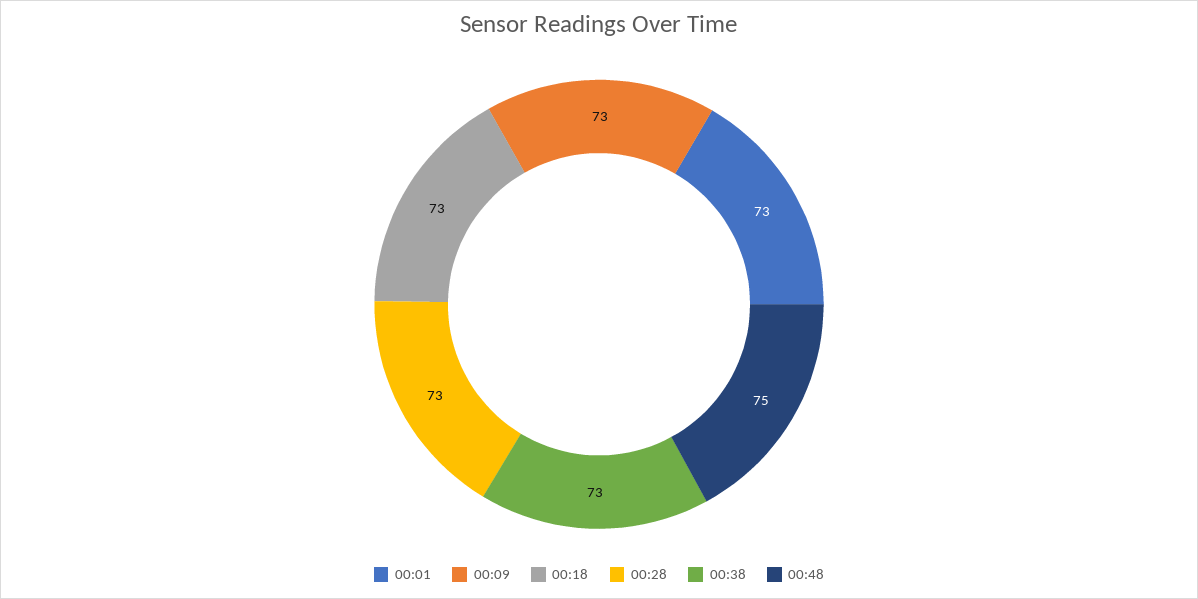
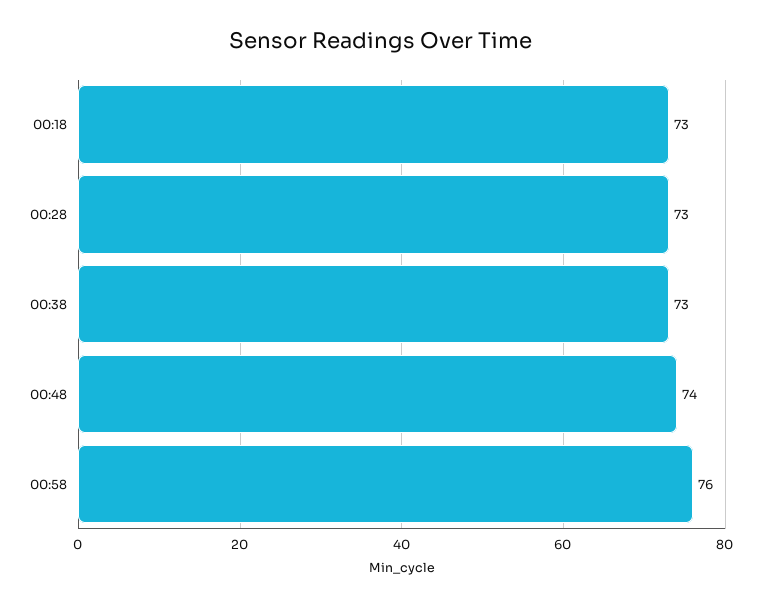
00:01: 73 -> none
00:09: 73 -> none
00:48: 75 -> 74
00:58: none -> 76

